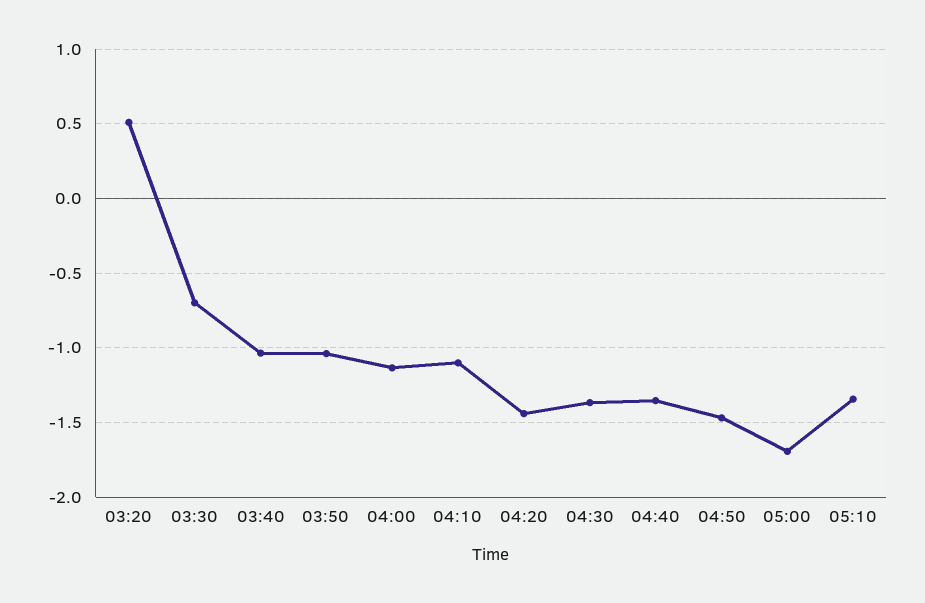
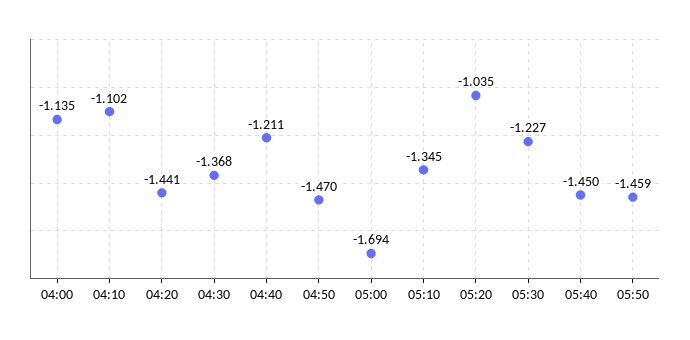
03:20: 0.5 -> none
03:30: -0.7 -> none
03:40: -1.05 -> none
03:50: -1.05 -> none
04:40: -1.35 -> -1.211
05:20: none -> -1.035
05:30: none -> -1.227
05:40: none -> -1.45
05:50: none -> -1.459

